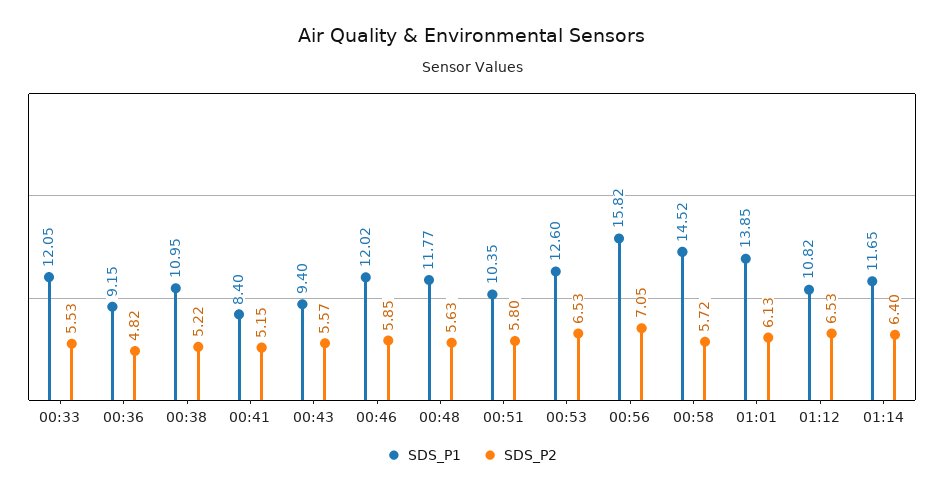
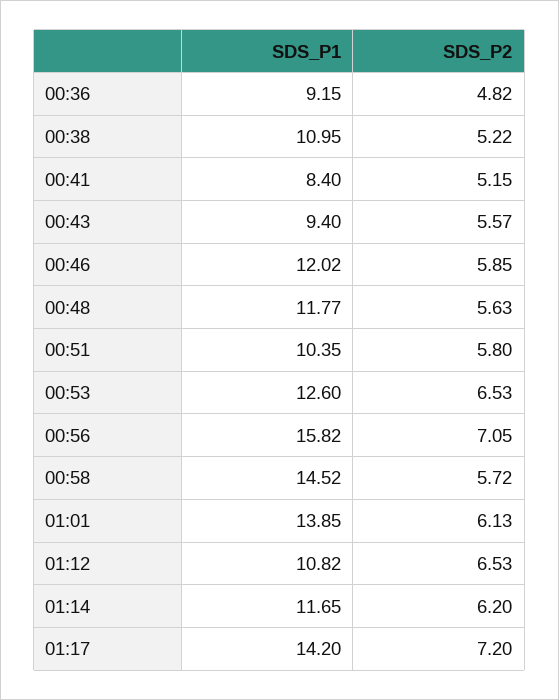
SDS_P1, 00:33: 12.05 -> none
SDS_P2, 00:33: 5.53 -> none
SDS_P2, 01:14: 6.4 -> 6.2
SDS_P1, 01:17: none -> 14.2
SDS_P2, 01:17: none -> 7.2

